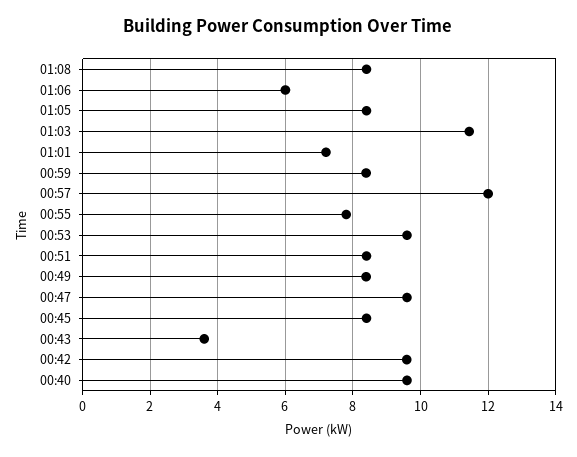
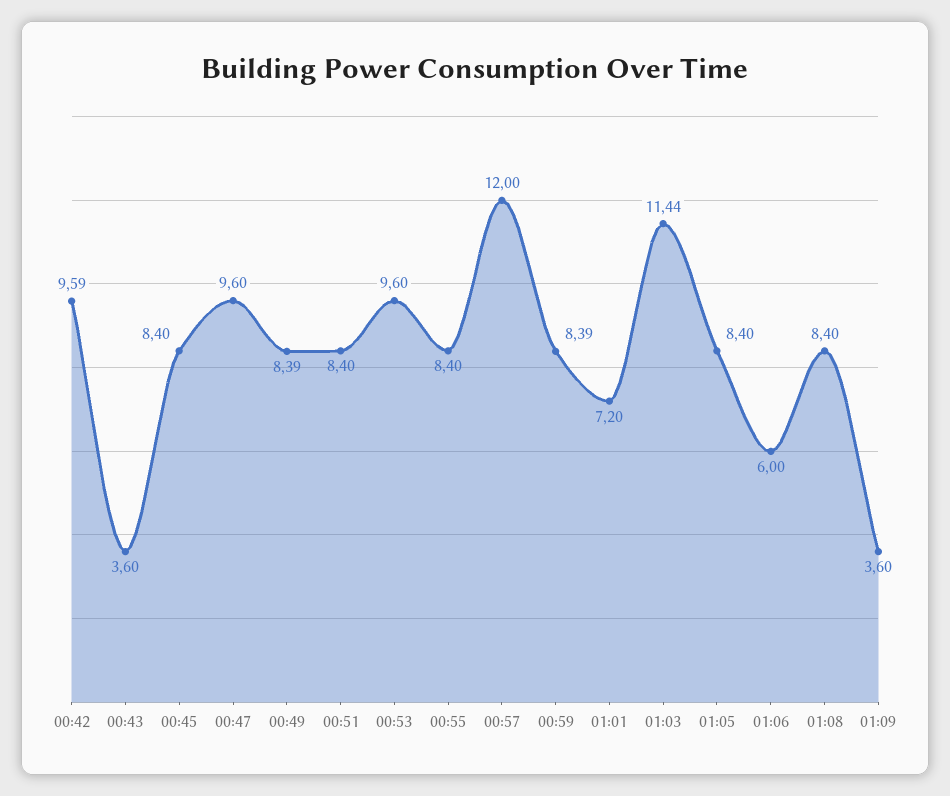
00:55: 7.8 -> 8.4
00:40: 9.6 -> none
01:09: none -> 3.6

